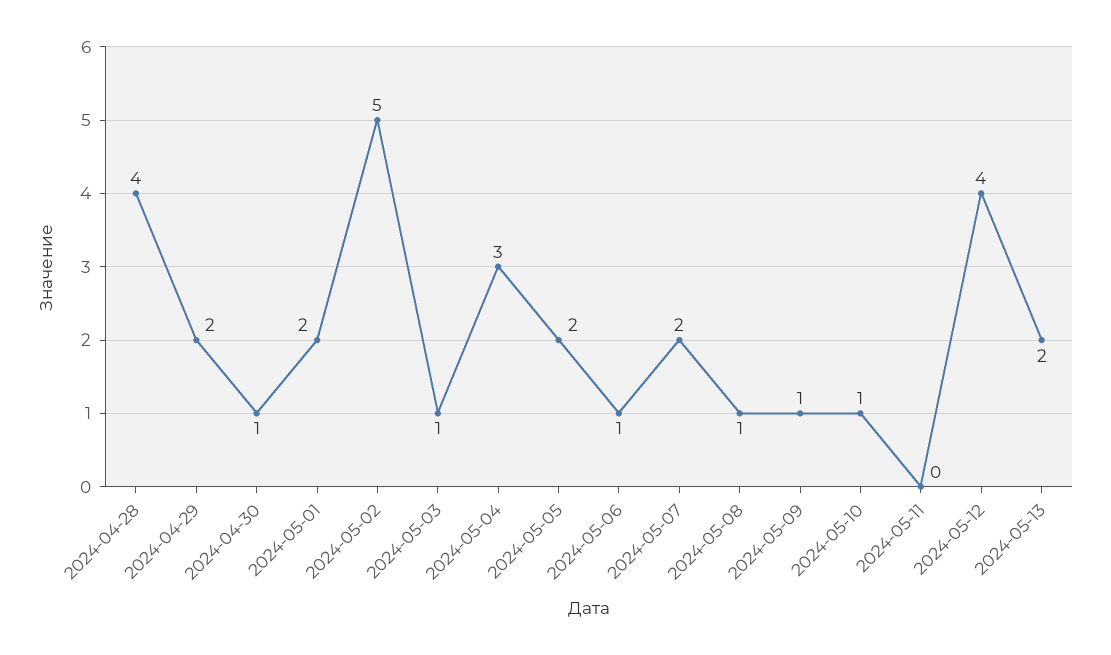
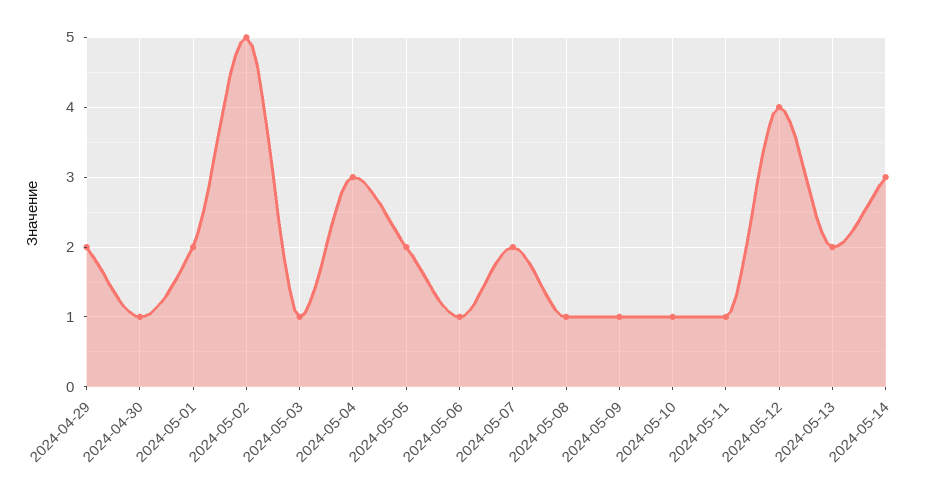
2024-04-28: 4 -> none
2024-05-11: 0 -> 1
2024-05-14: none -> 3

